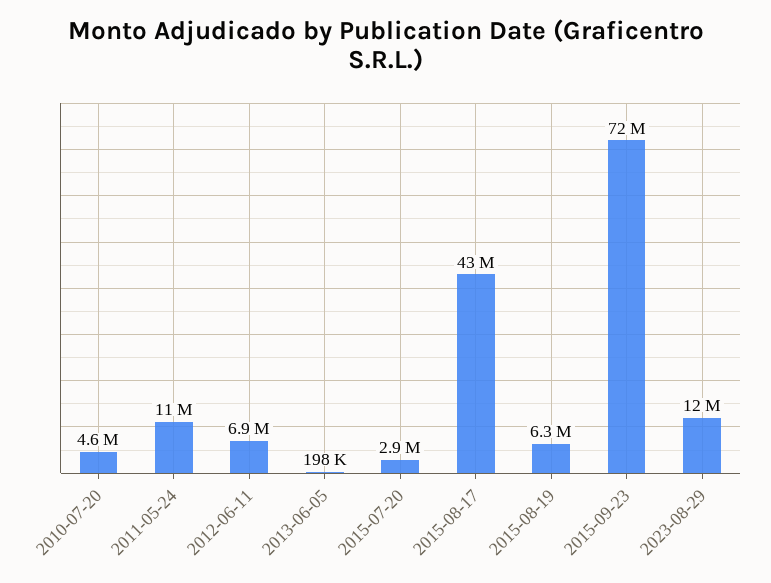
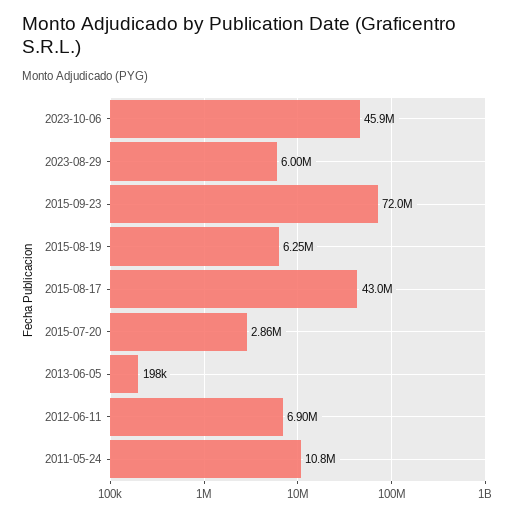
2010-07-20: 4600000 -> none
2023-08-29: 12000000 -> 6000000
2023-10-06: none -> 45900000

